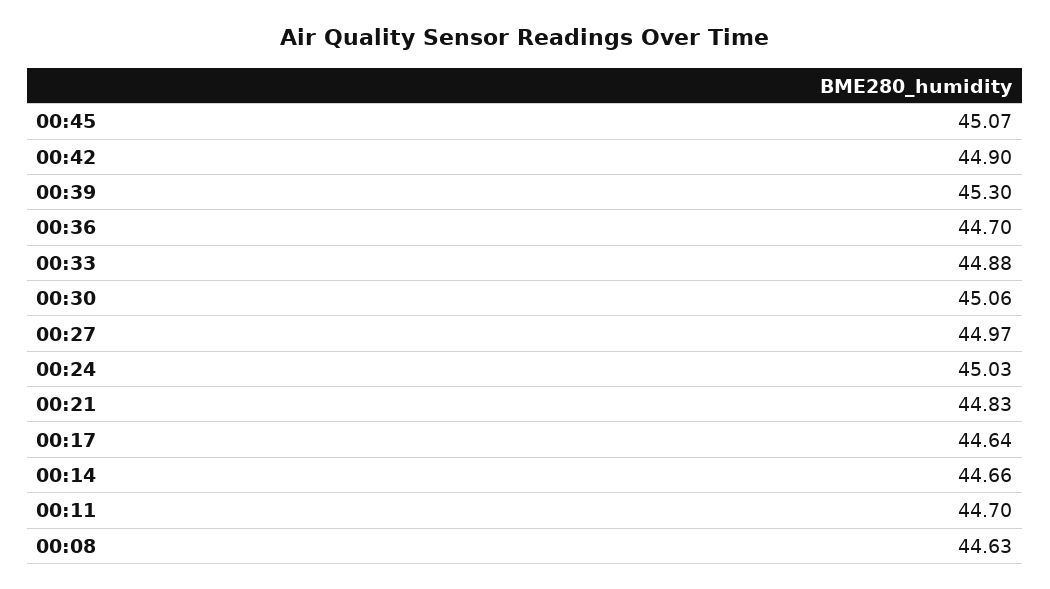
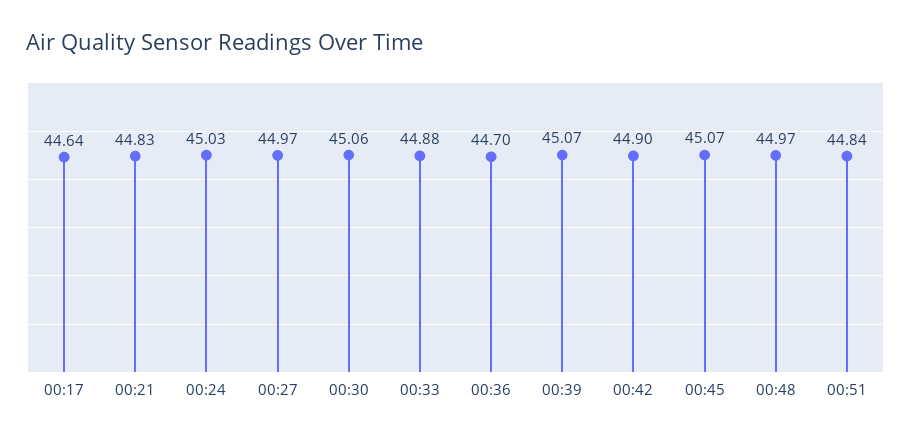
00:39: 45.3 -> 45.07
00:14: 44.66 -> none
00:11: 44.7 -> none
00:08: 44.63 -> none
00:48: none -> 44.97
00:51: none -> 44.84

